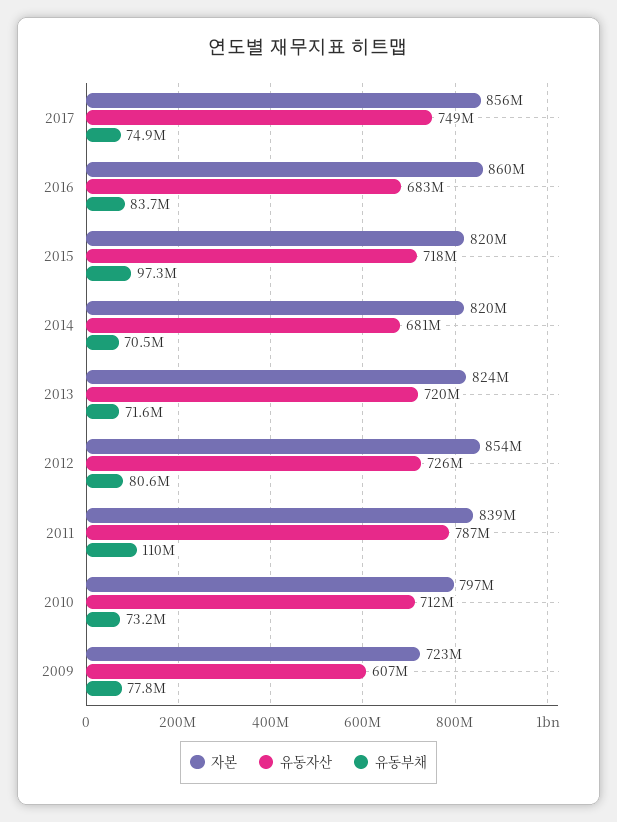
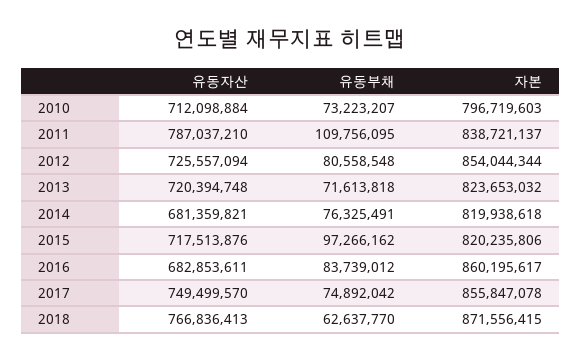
유동부채, 2014: 70500000 -> 76325491
자본, 2009: 723000000 -> none
유동자산, 2009: 607000000 -> none
유동부채, 2009: 77800000 -> none
유동자산, 2018: none -> 766836413
유동부채, 2018: none -> 62637770
자본, 2018: none -> 871556415

